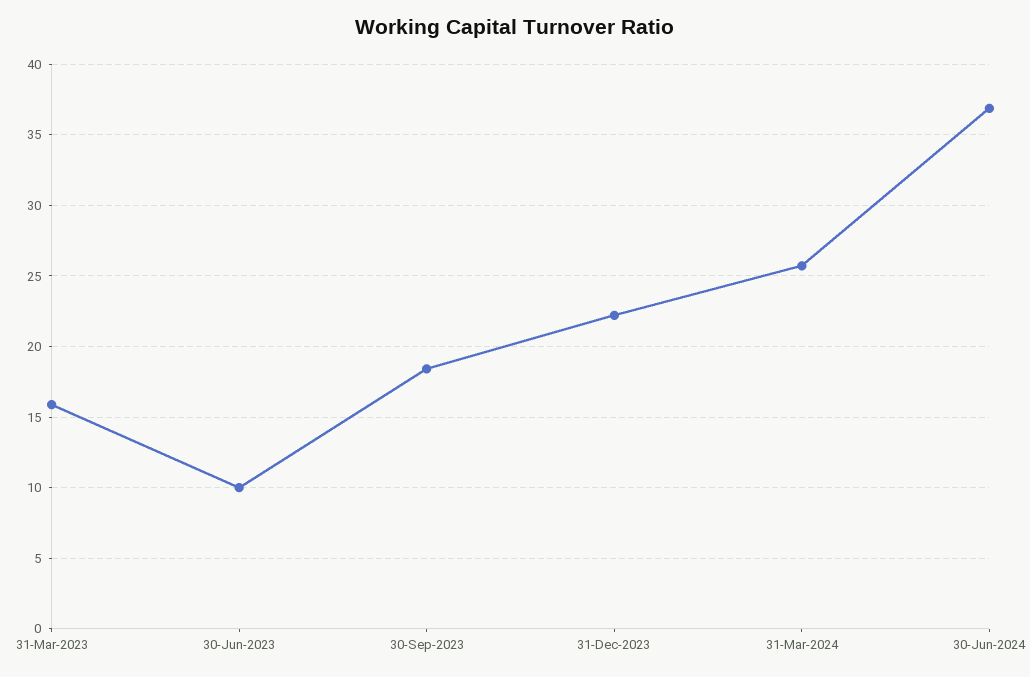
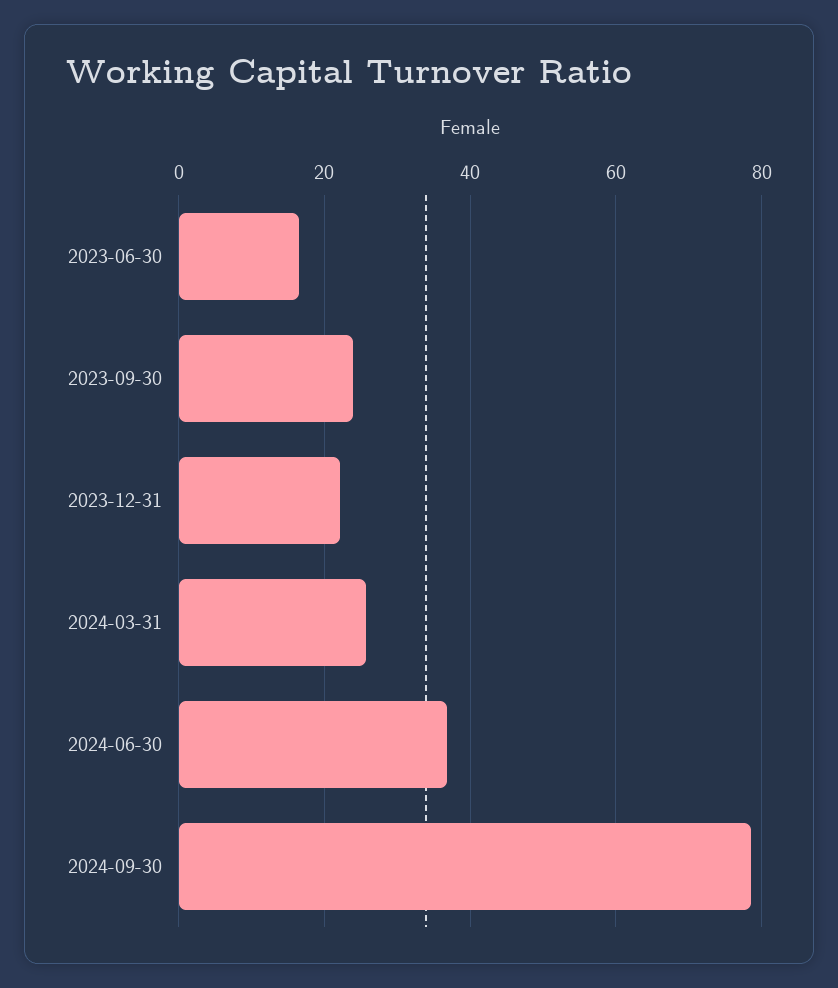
31-Mar-2023: 16 -> none
30-Jun-2023: 10 -> 16
30-Sep-2023: 18.5 -> 24
2024-09-30: none -> 78

